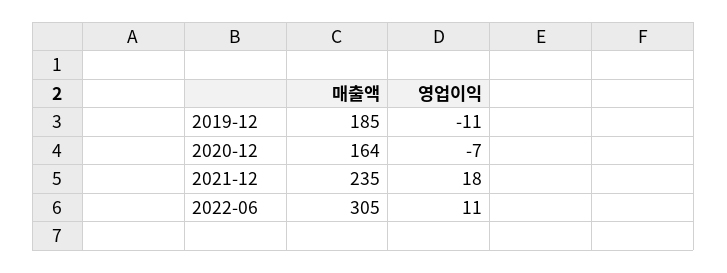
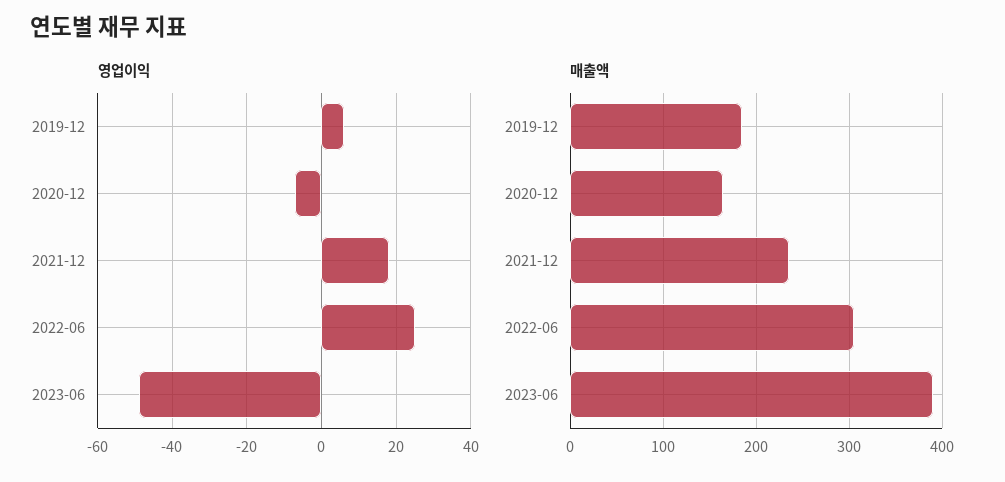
영업이익, 2019-12: -11 -> 5
영업이익, 2022-06: 11 -> 25
영업이익, 2023-06: none -> -50
매출액, 2023-06: none -> 390

